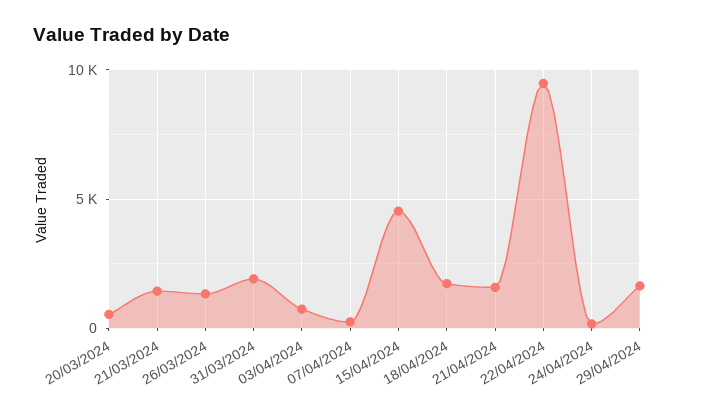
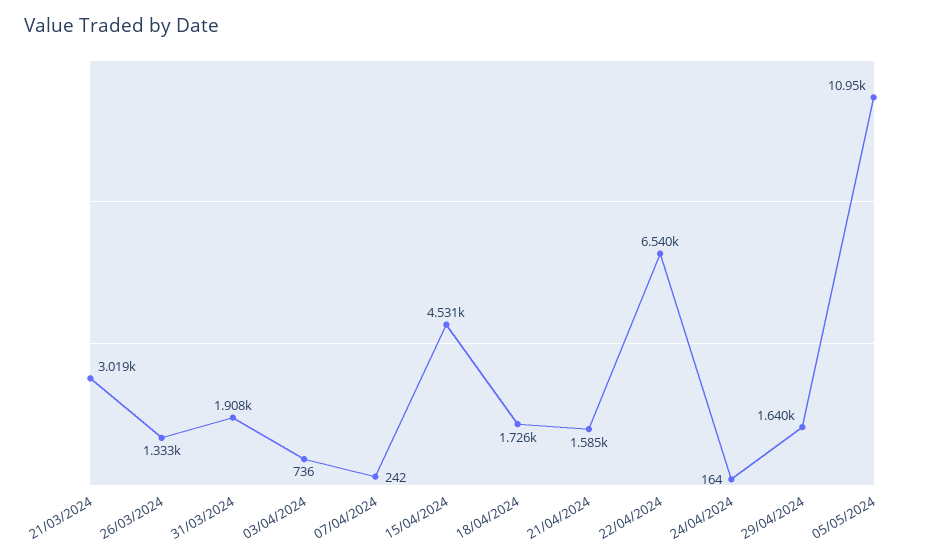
20/03/2024: 500 -> none
21/03/2024: 1500 -> 3019
22/04/2024: 9500 -> 6540
05/05/2024: none -> 10950

